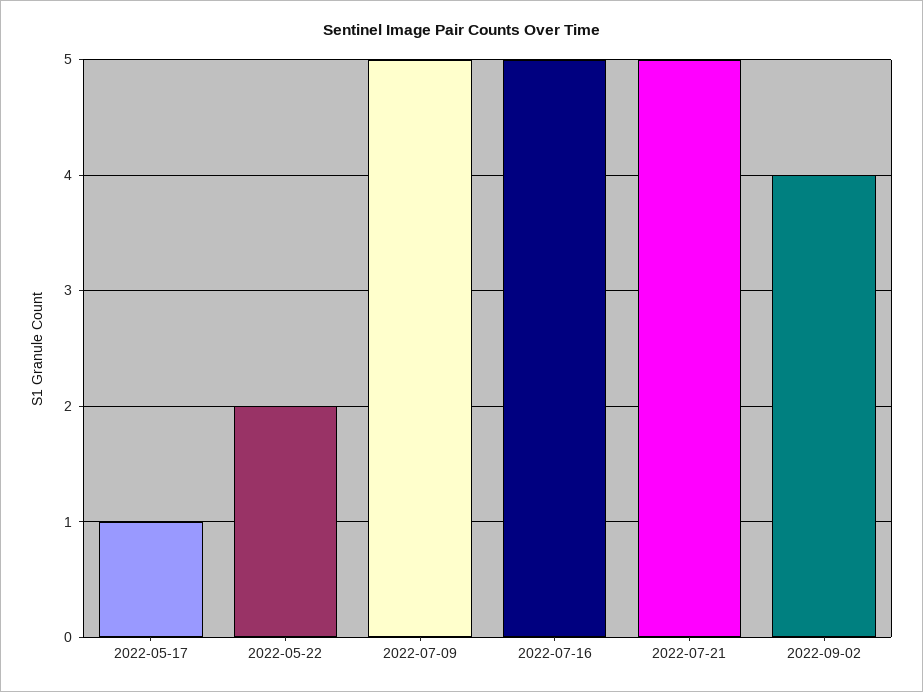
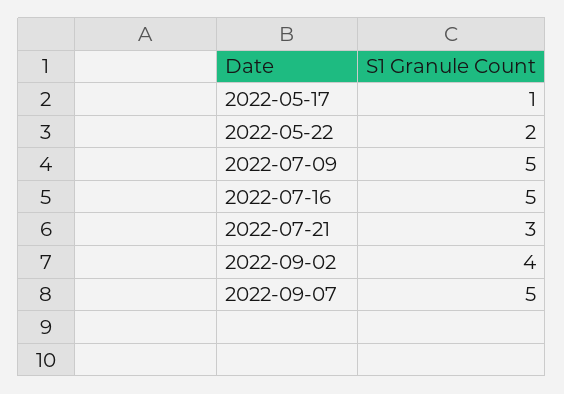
2022-07-21: 5 -> 3
2022-09-07: none -> 5

